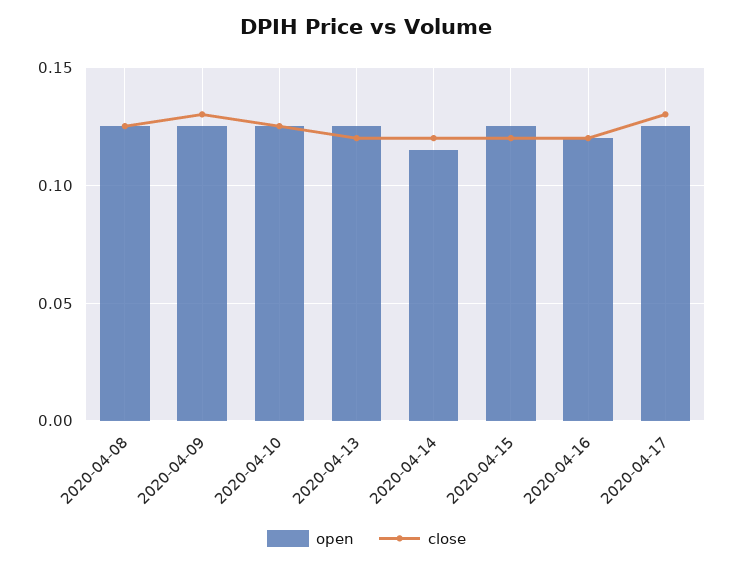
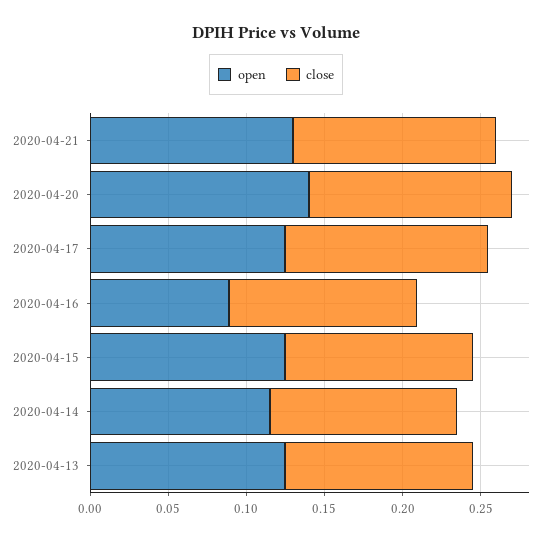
open, 2020-04-08: 0.125 -> none
close, 2020-04-08: 0.125 -> none
open, 2020-04-09: 0.125 -> none
close, 2020-04-09: 0.13 -> none
open, 2020-04-10: 0.125 -> none
close, 2020-04-10: 0.125 -> none
open, 2020-04-16: 0.12 -> 0.09
open, 2020-04-21: none -> 0.13
close, 2020-04-21: none -> 0.13
open, 2020-04-20: none -> 0.14
close, 2020-04-20: none -> 0.13

